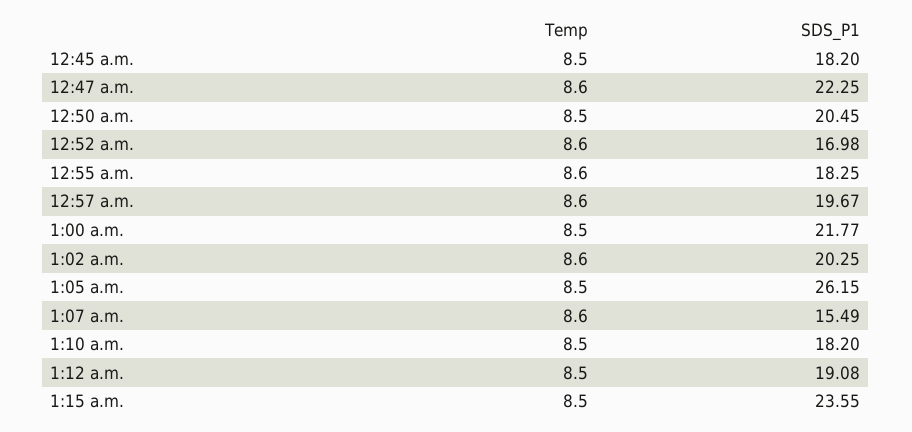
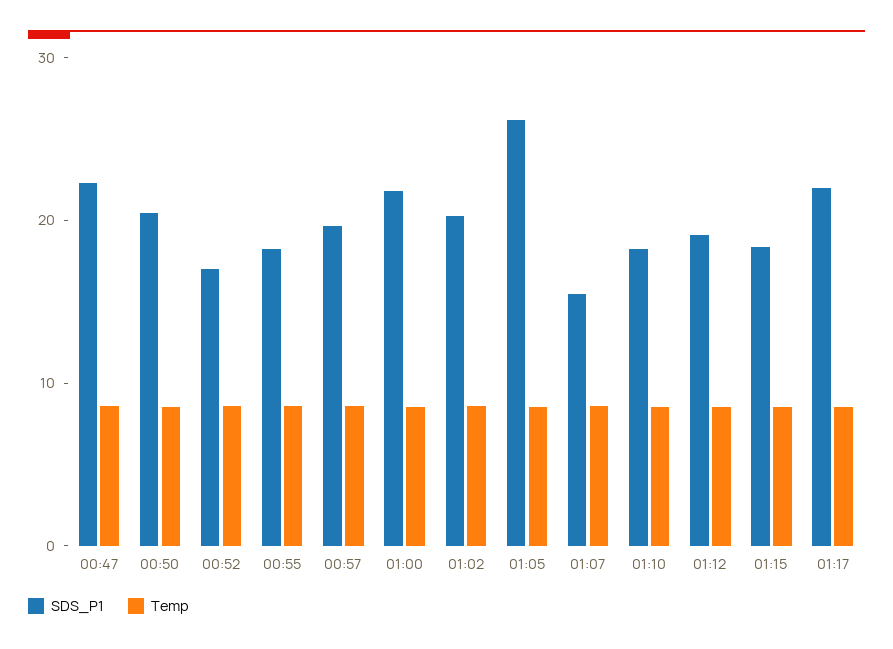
Temp, 12:45 a.m.: 8.5 -> none
SDS_P1, 12:45 a.m.: 18.2 -> none
SDS_P1, 1:15 a.m.: 23.55 -> 18
SDS_P1, 01:17: none -> 22
Temp, 01:17: none -> 8

